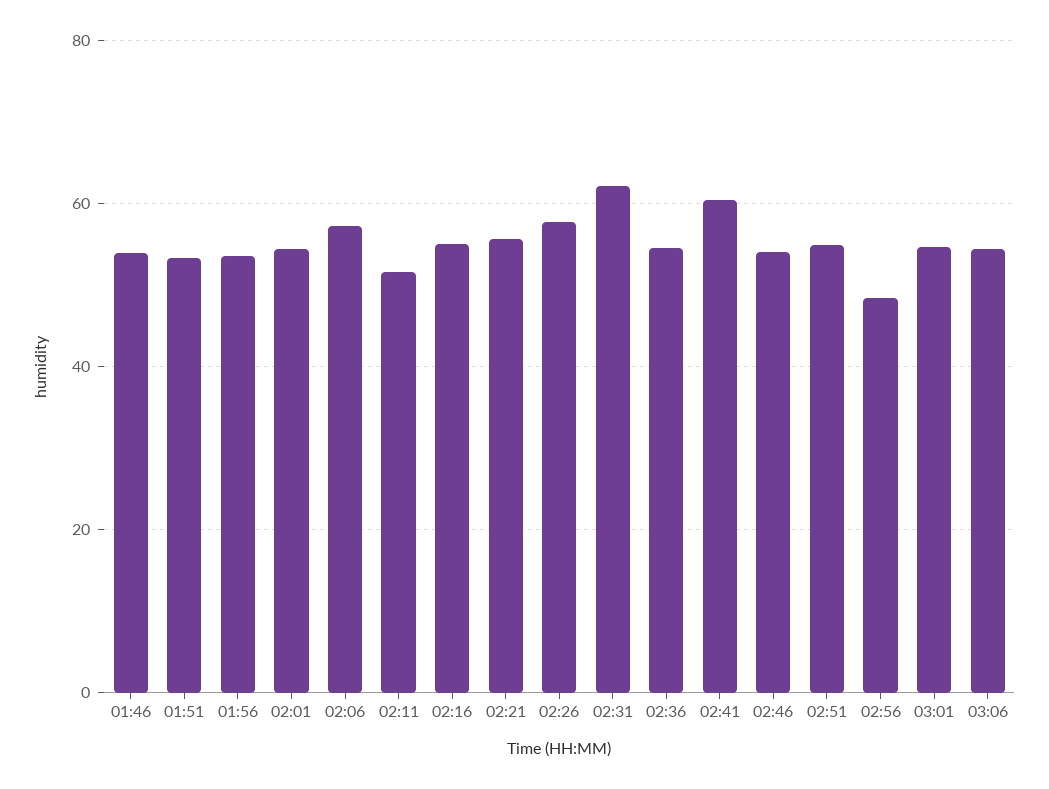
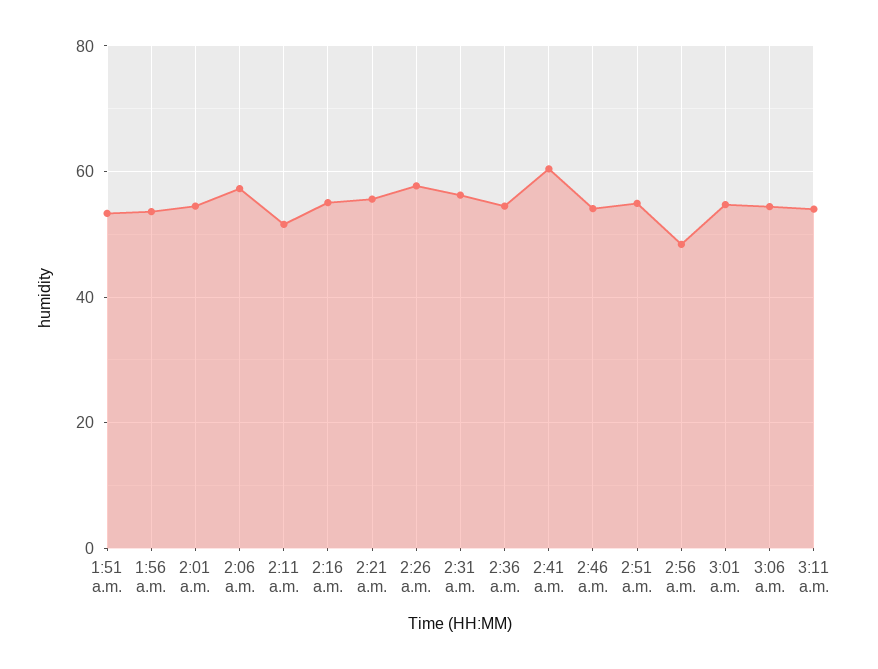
01:46: 54 -> none
02:31: 62 -> 56
3:11 a.m.: none -> 54

